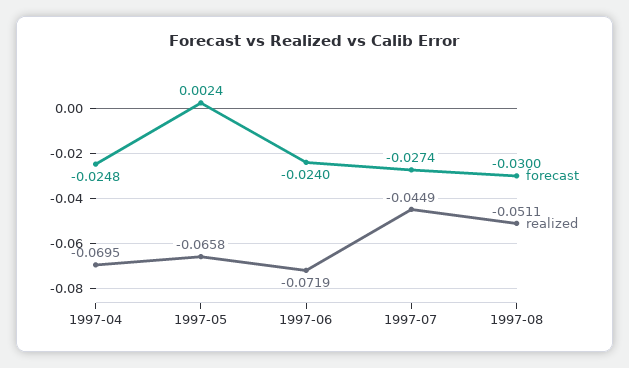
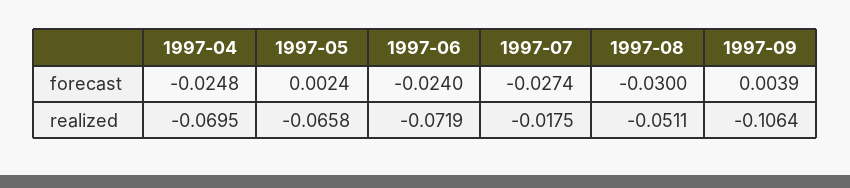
realized, 1997-07: -0.0449 -> -0.0175
forecast, 1997-09: none -> 0.0039
realized, 1997-09: none -> -0.1064

